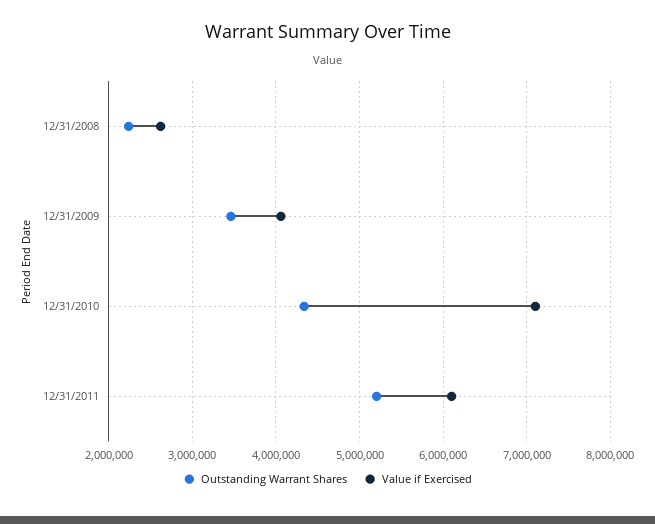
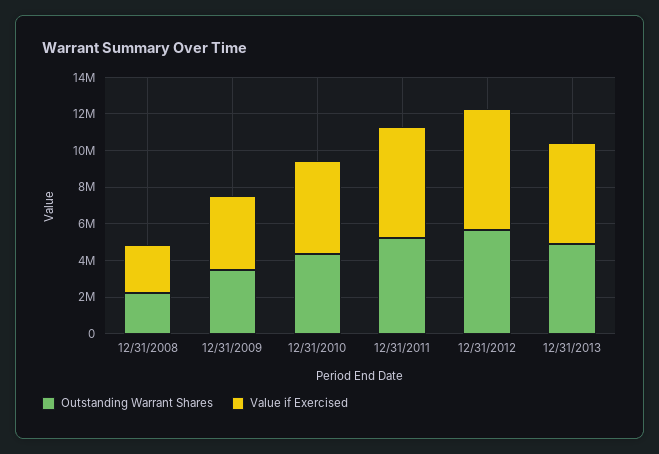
Value if Exercised, 12/31/2010: 7100000 -> 5000000
Outstanding Warrant Shares, 12/31/2012: none -> 5500000
Value if Exercised, 12/31/2012: none -> 6500000
Outstanding Warrant Shares, 12/31/2013: none -> 5000000
Value if Exercised, 12/31/2013: none -> 5500000

